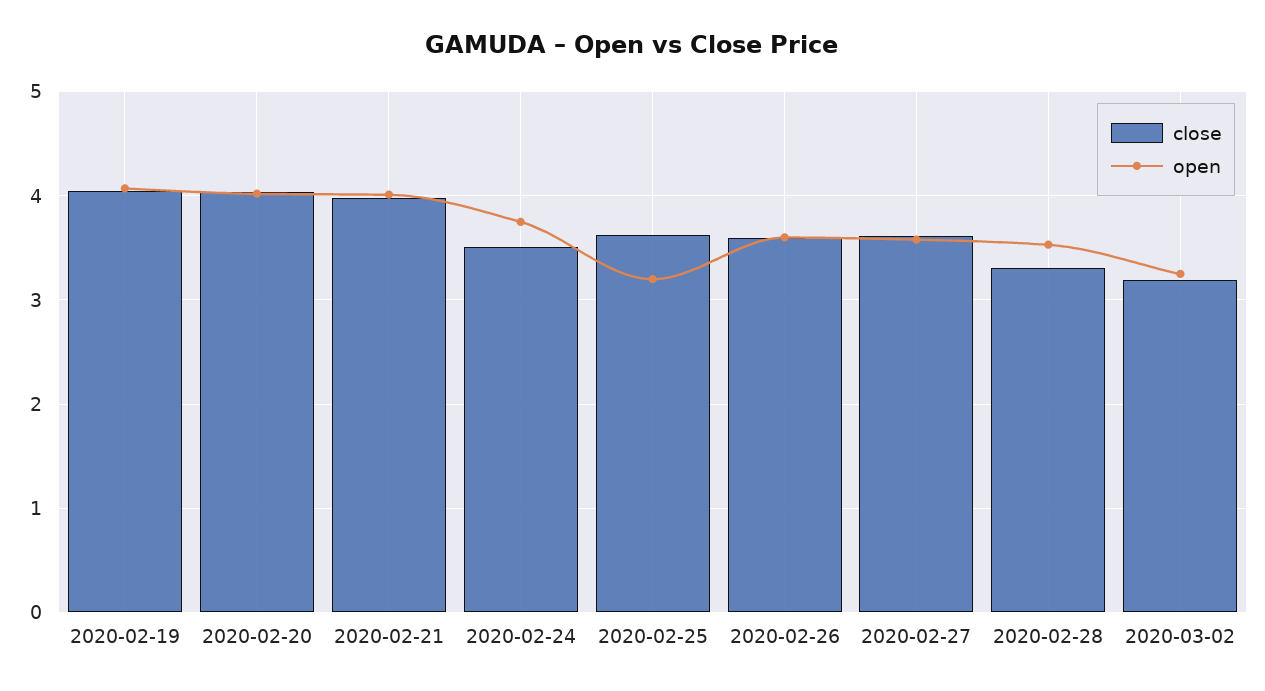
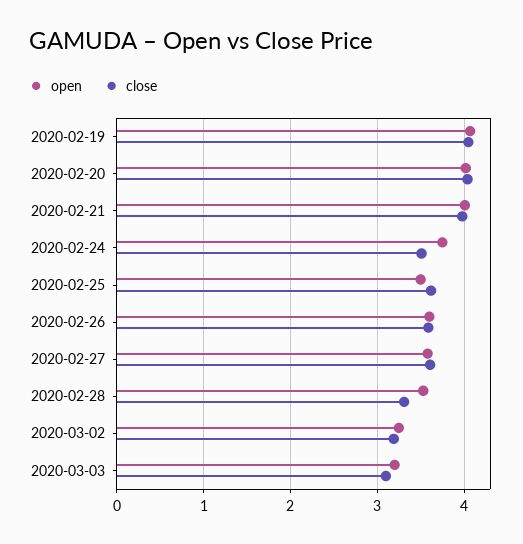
open, 2020-02-25: 3.2 -> 3.5
open, 2020-03-03: none -> 3.2
close, 2020-03-03: none -> 3.1

